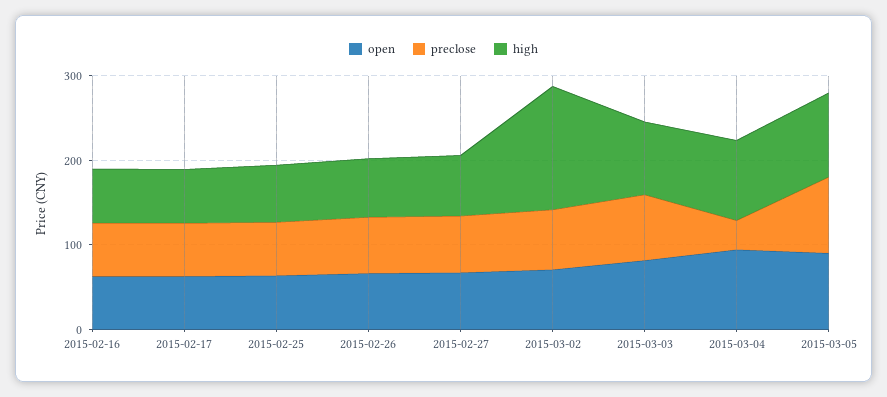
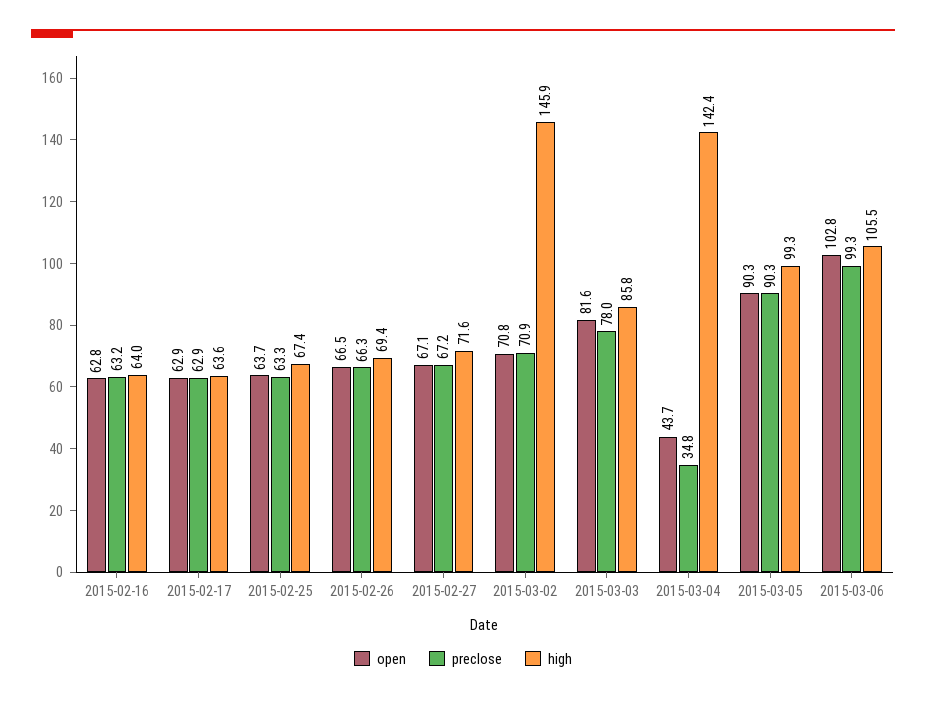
open, 2015-03-04: 100 -> 43.7
high, 2015-03-04: 100 -> 142.4
open, 2015-03-06: none -> 102.8
preclose, 2015-03-06: none -> 99.3
high, 2015-03-06: none -> 105.5

